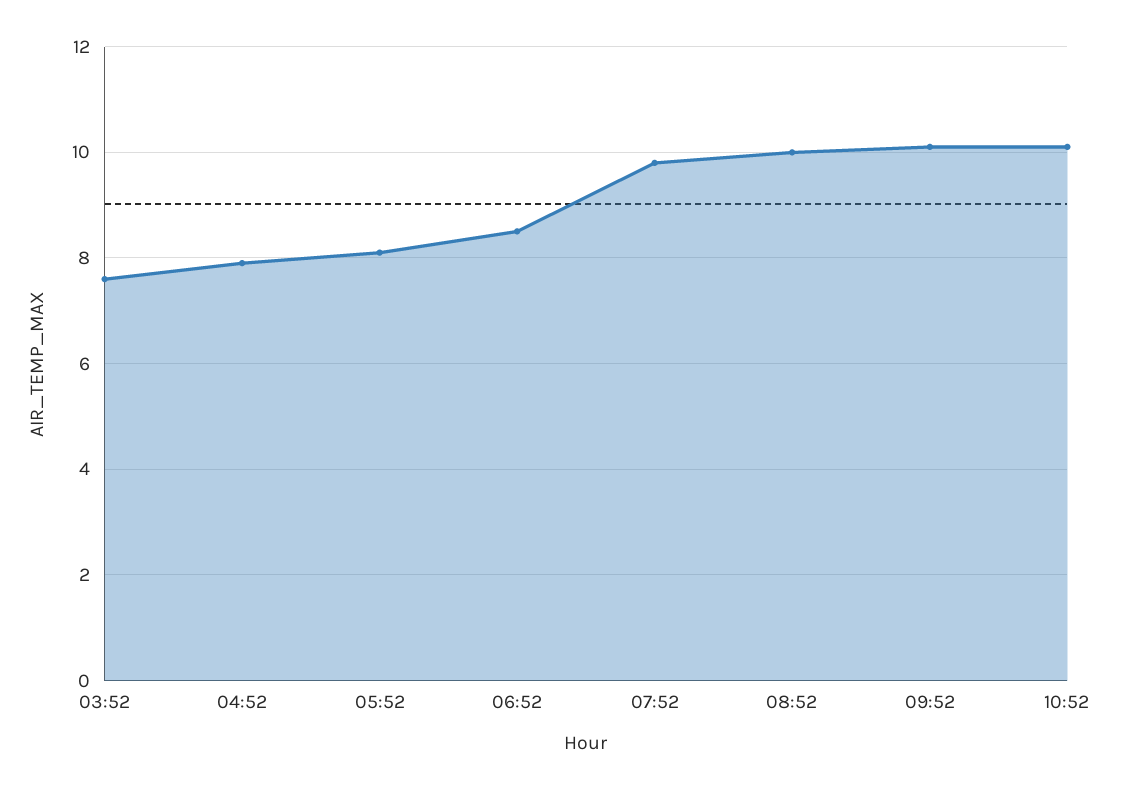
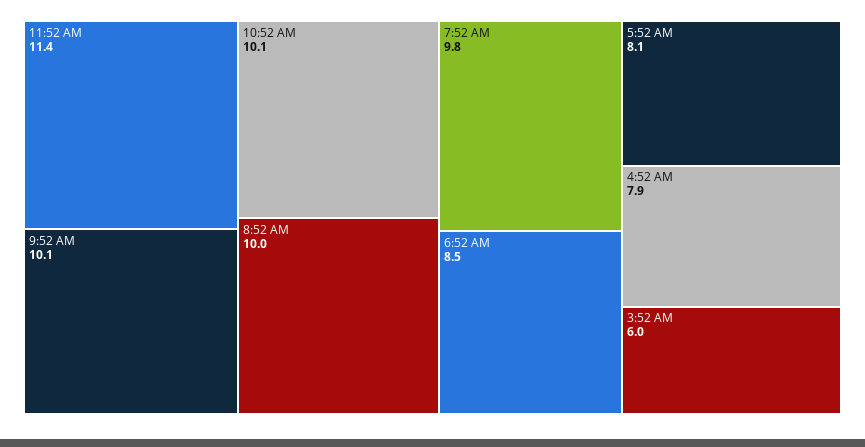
03:52: 7.5 -> 6
11:52 AM: none -> 11.4

